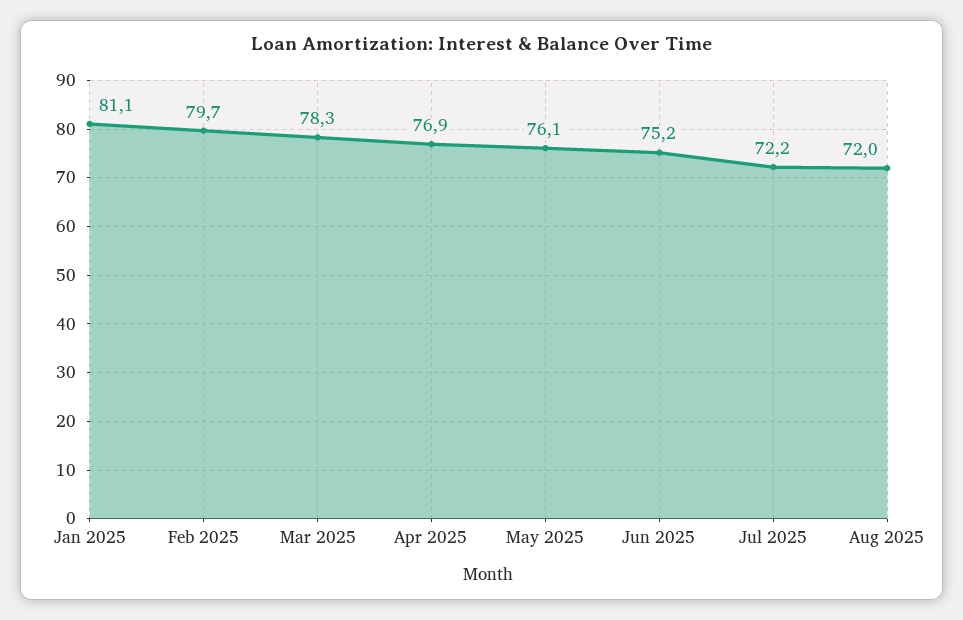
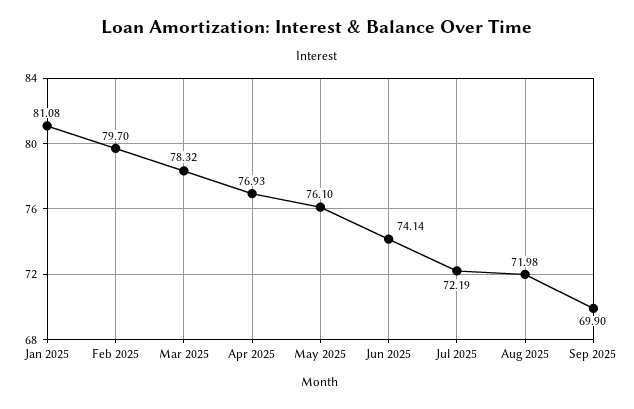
Jun 2025: 75.2 -> 74.14
Sep 2025: none -> 69.9

